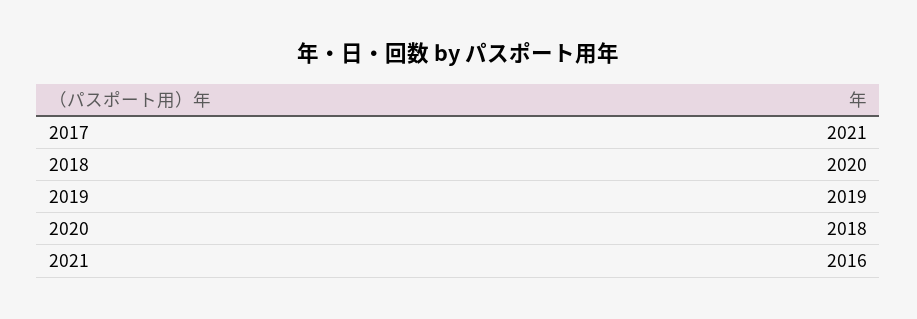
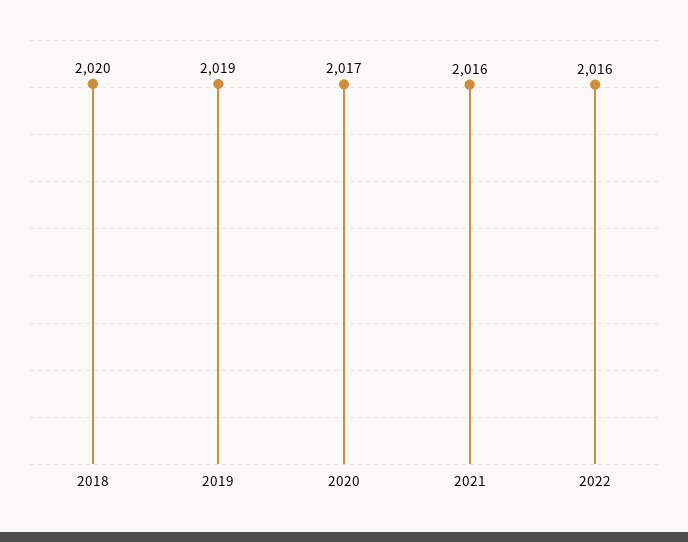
2017: 2021 -> none
2020: 2018 -> 2017
2022: none -> 2016

